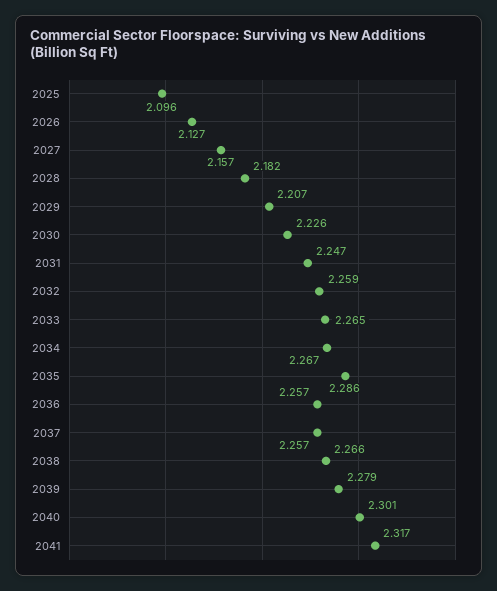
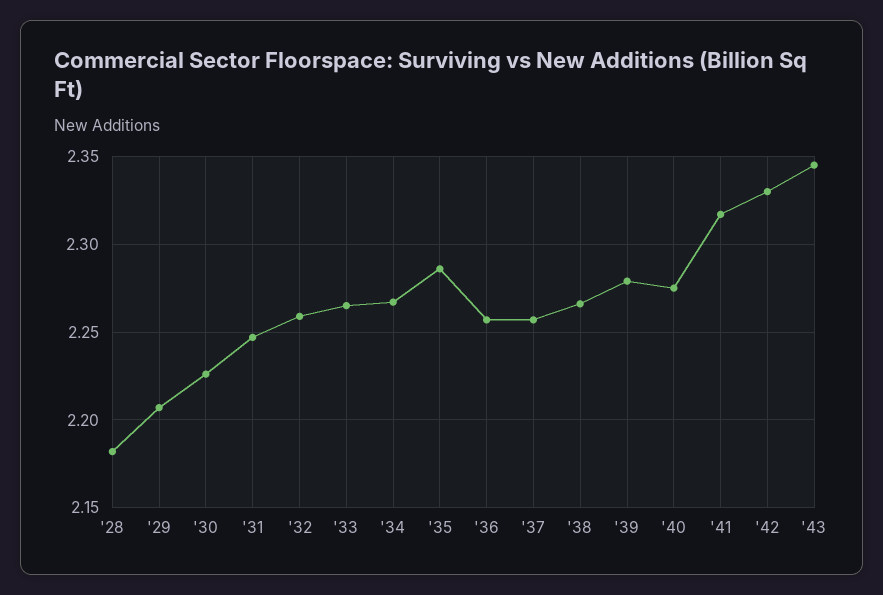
2025: 2.096 -> none
2026: 2.127 -> none
2027: 2.157 -> none
2040: 2.301 -> 2.275
'42: none -> 2.33
'43: none -> 2.345

